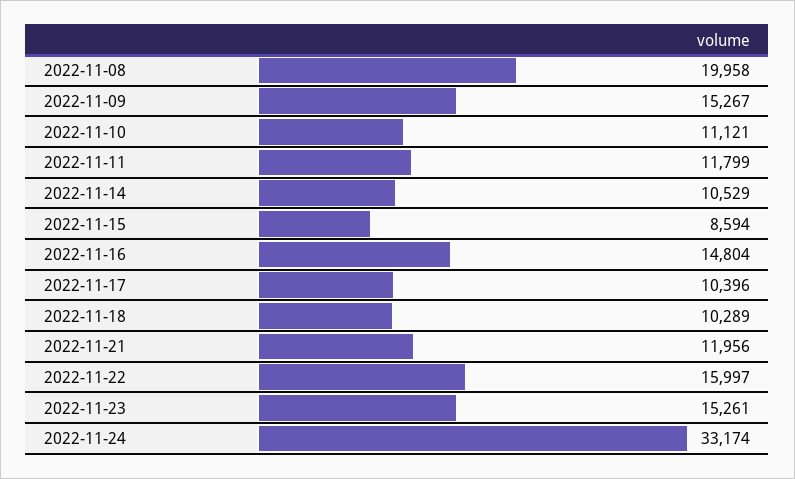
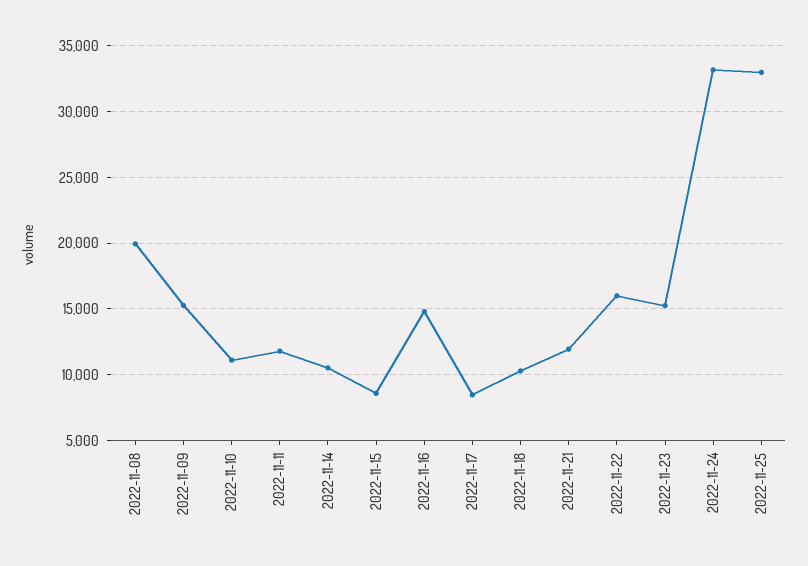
2022-11-17: 10396 -> 8500
2022-11-25: none -> 33000

